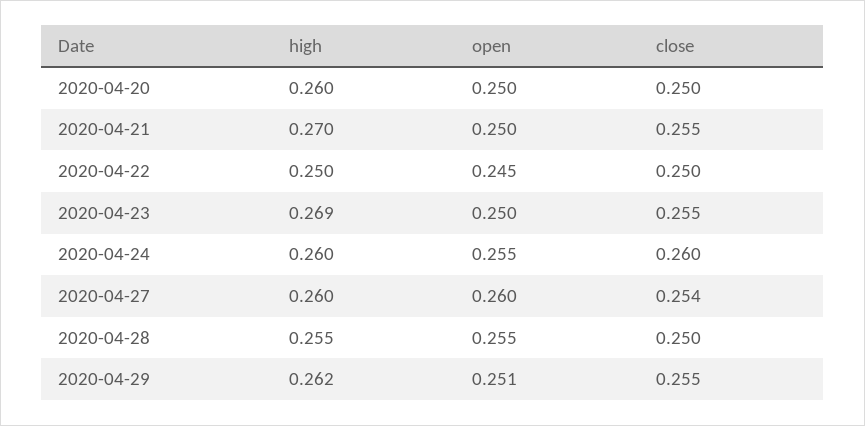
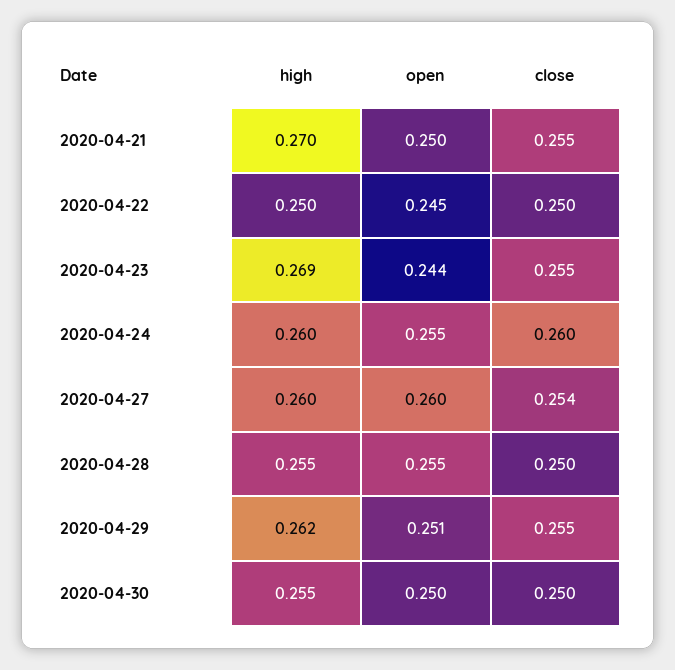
high, 2020-04-20: 0.26 -> none
open, 2020-04-20: 0.25 -> none
close, 2020-04-20: 0.25 -> none
open, 2020-04-23: 0.25 -> 0.244
high, 2020-04-30: none -> 0.255
open, 2020-04-30: none -> 0.25
close, 2020-04-30: none -> 0.25

